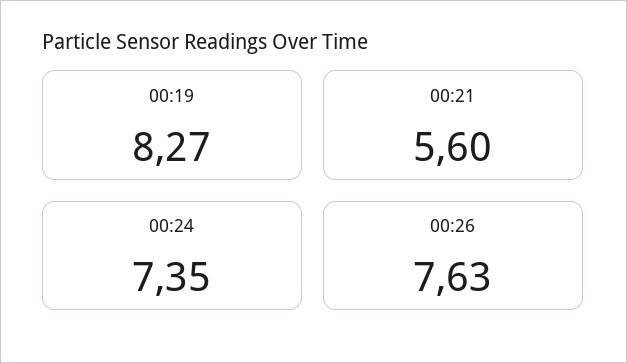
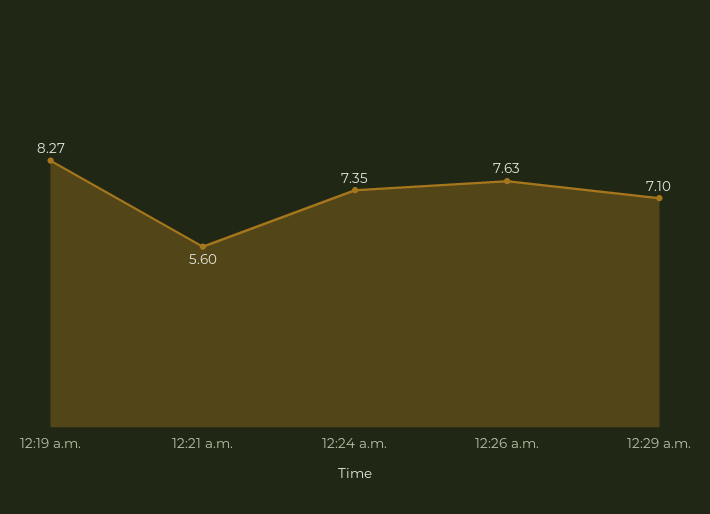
12:29 a.m.: none -> 7.1

